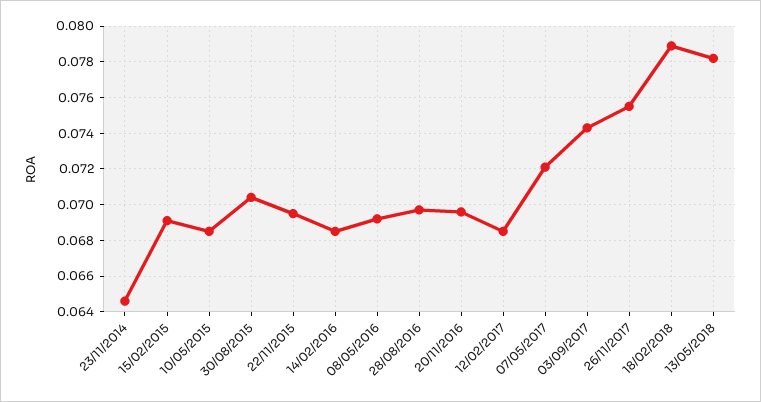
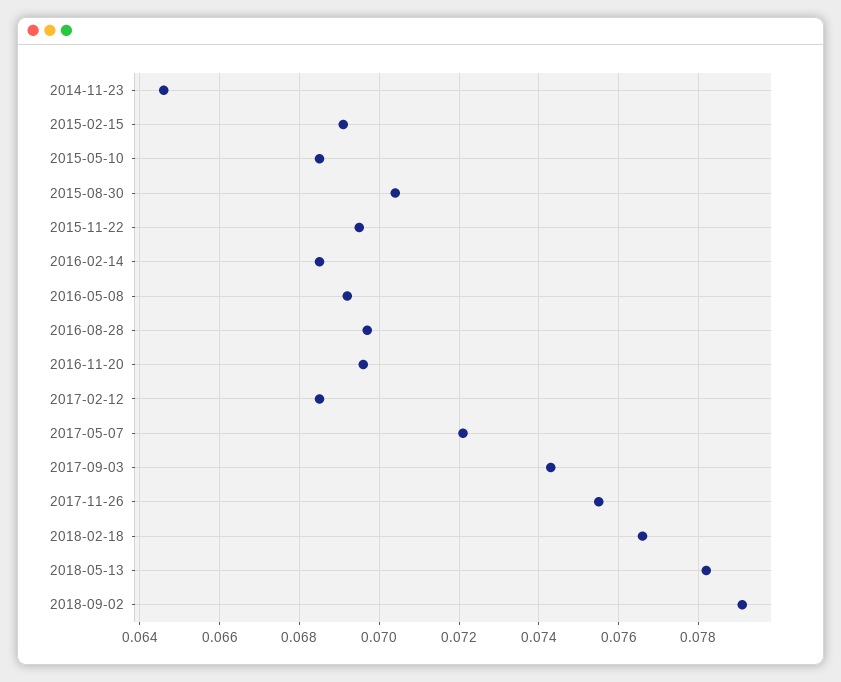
18/02/2018: 0.079 -> 0.0765
2018-09-02: none -> 0.079

